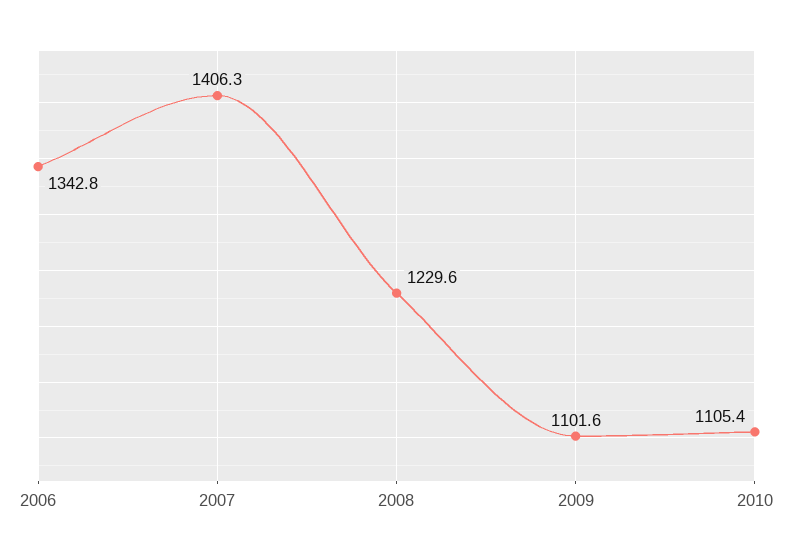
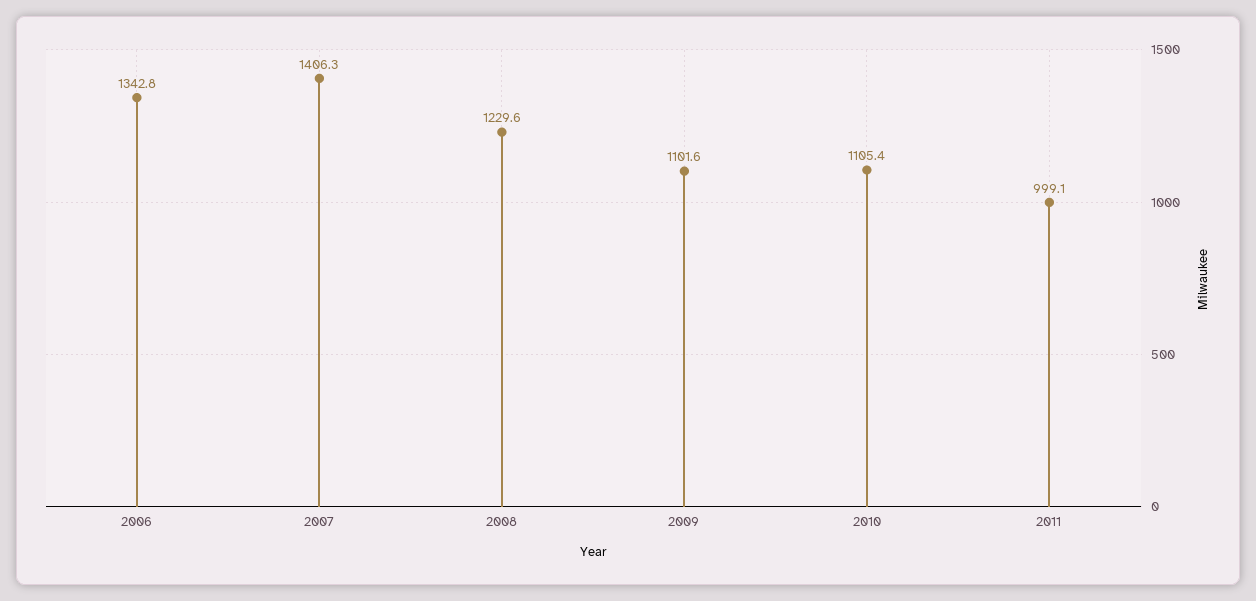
2011: none -> 999.1

